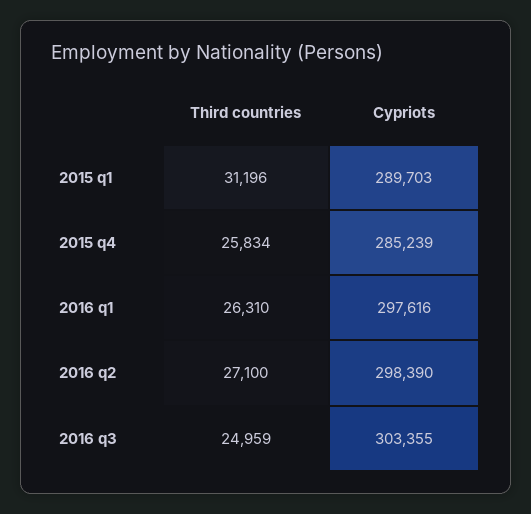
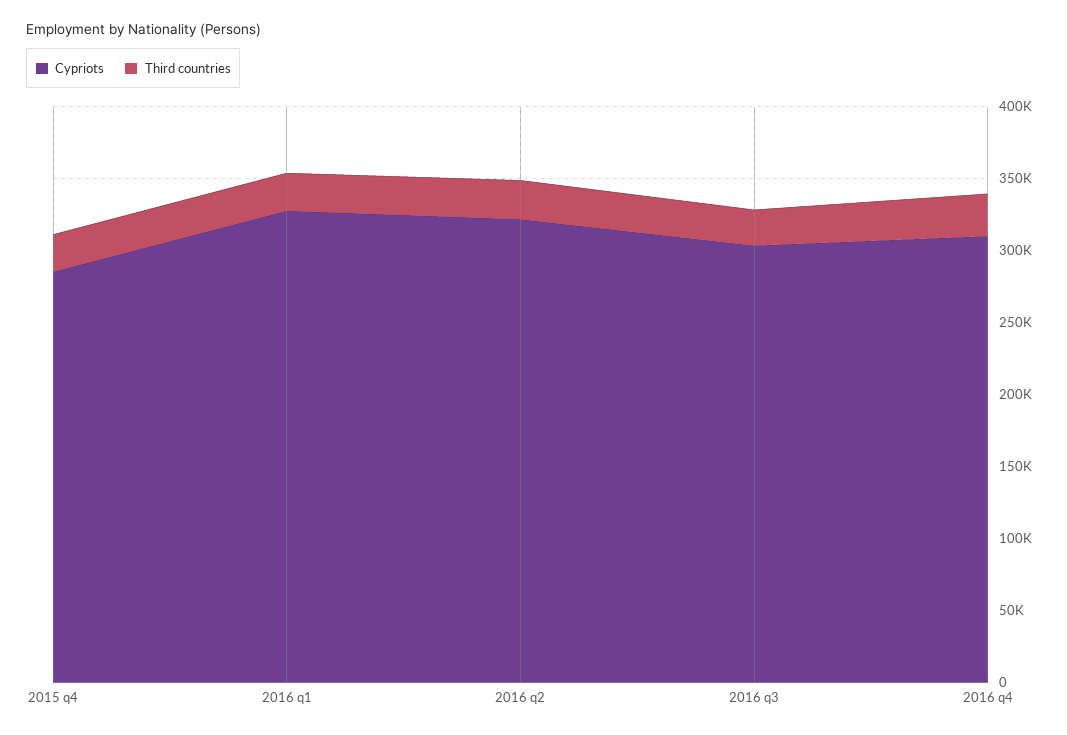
Third countries, 2015 q1: 31196 -> none
Cypriots, 2015 q1: 289703 -> none
Cypriots, 2016 q1: 297616 -> 330000
Cypriots, 2016 q2: 298390 -> 320000
Cypriots, 2016 q4: none -> 310000
Third countries, 2016 q4: none -> 30000

